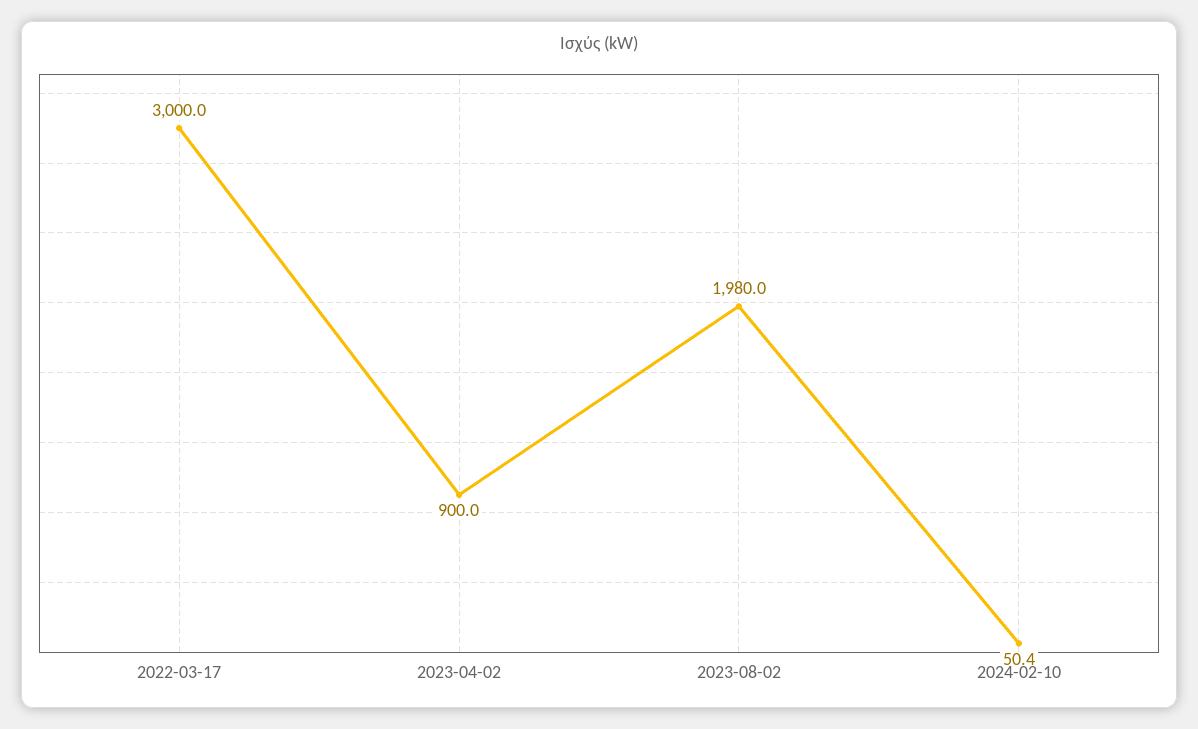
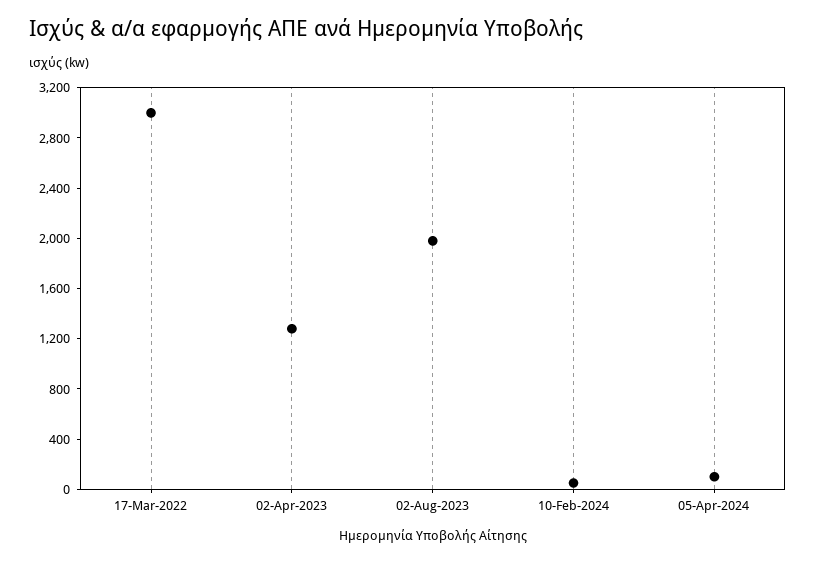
2023-04-02: 900 -> 1300
05-Apr-2024: none -> 100

